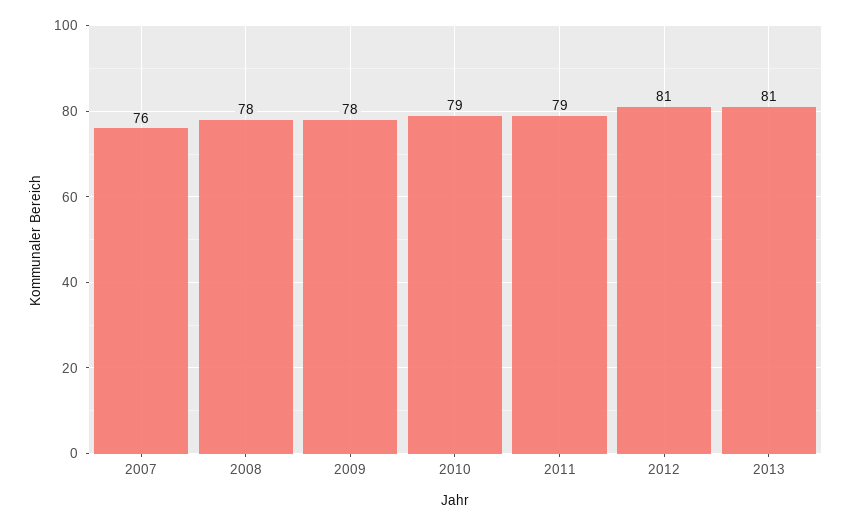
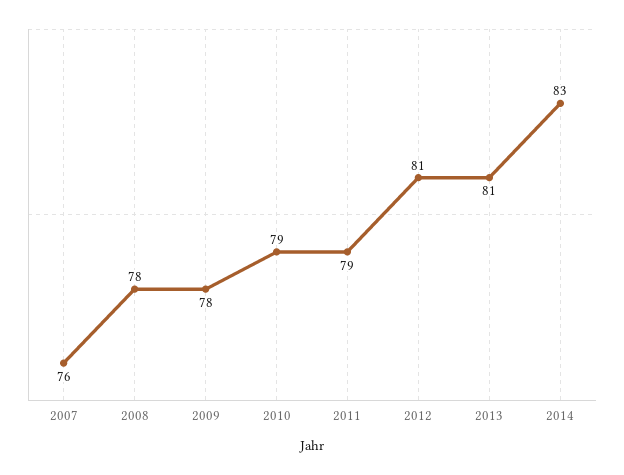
2014: none -> 83

